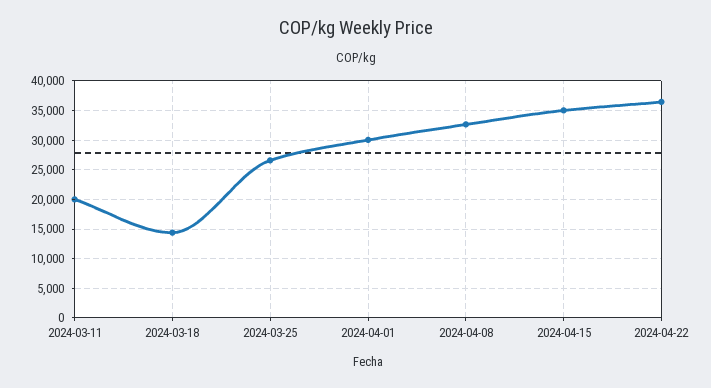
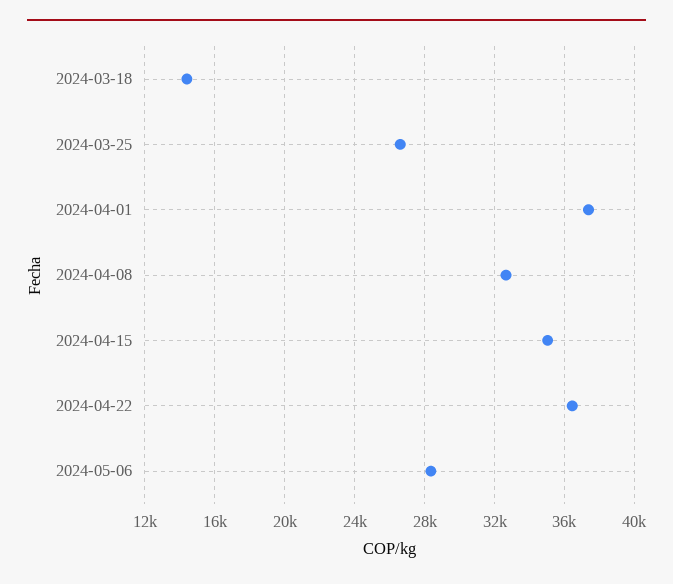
2024-03-11: 20000 -> none
2024-04-01: 30000 -> 37500
2024-05-06: none -> 28500

